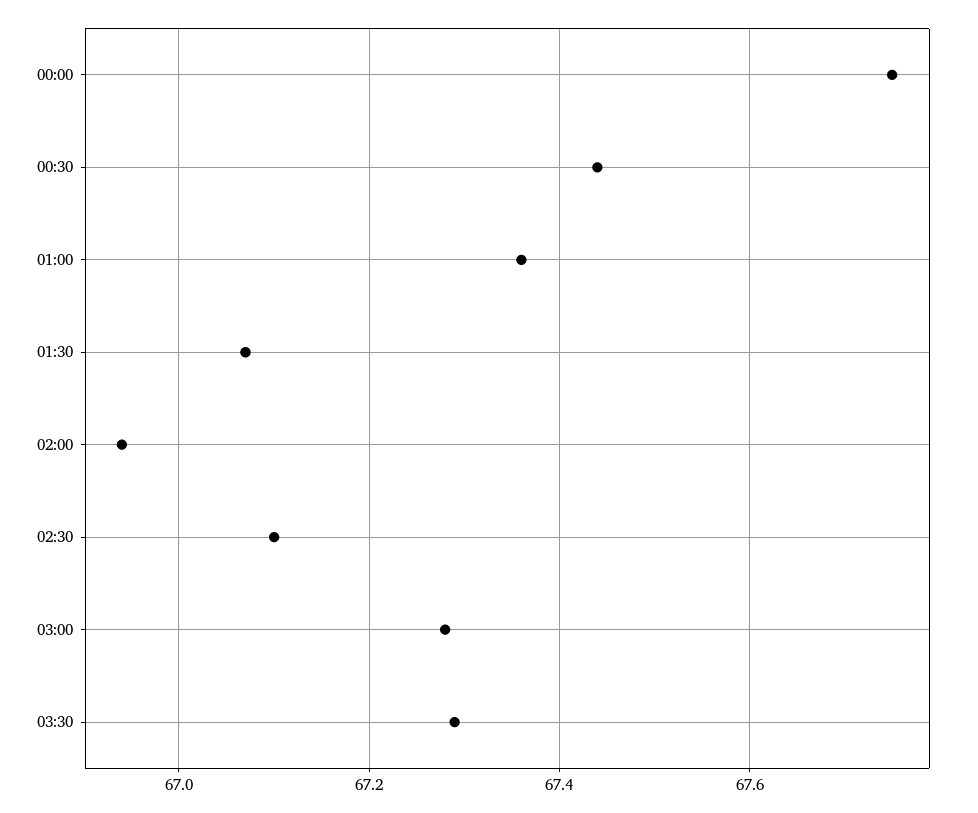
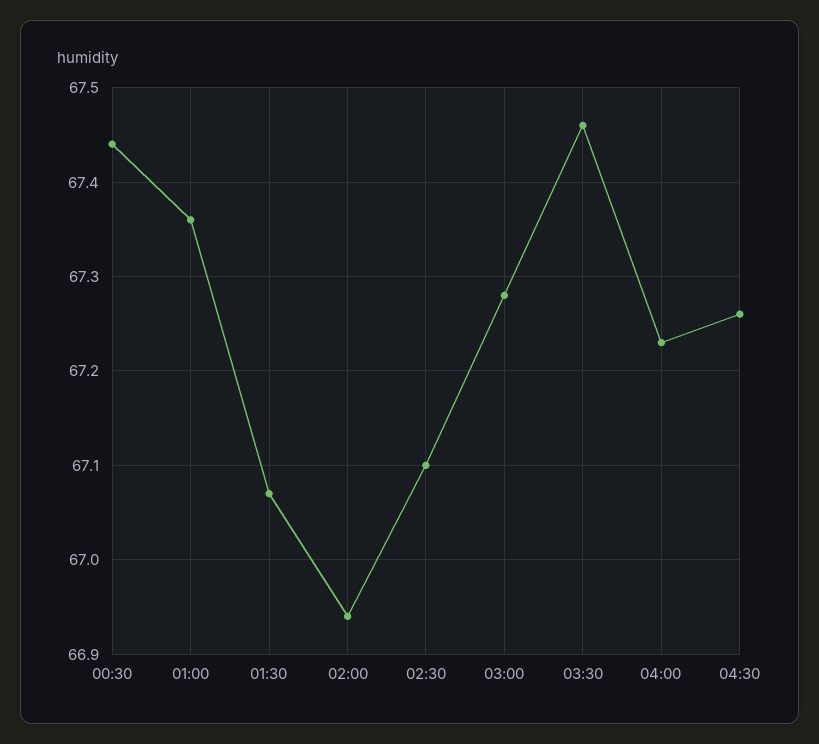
00:00: 67.75 -> none
03:30: 67.3 -> 67.46
04:00: none -> 67.23
04:30: none -> 67.26

